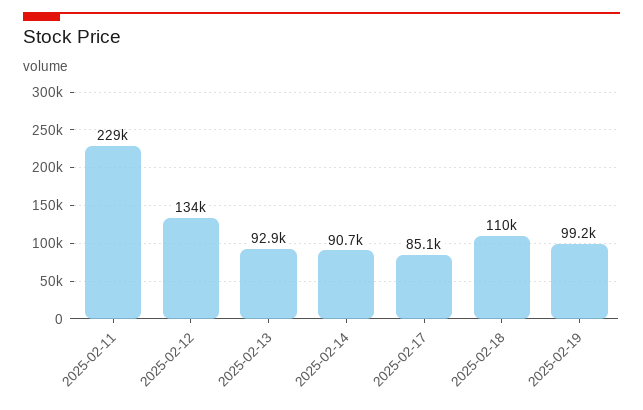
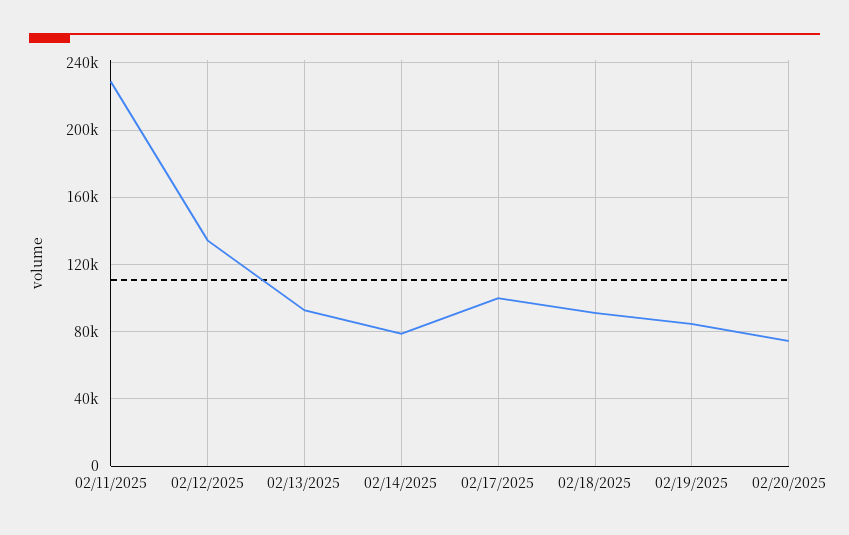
2025-02-14: 90700 -> 80000
2025-02-17: 85100 -> 100000
2025-02-18: 110000 -> 90000
2025-02-19: 99200 -> 85000
02/20/2025: none -> 75000

